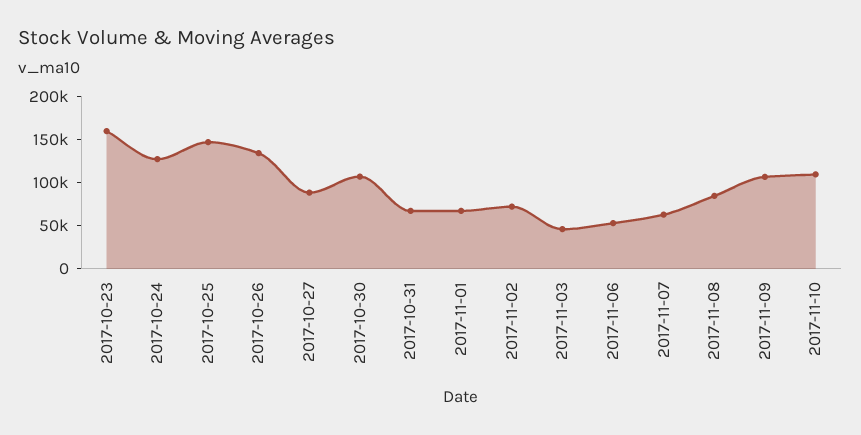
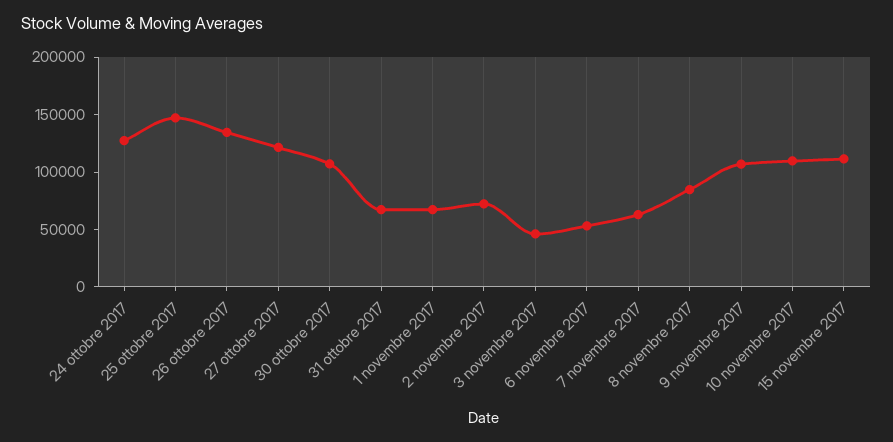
2017-10-23: 160000 -> none
2017-10-27: 90000 -> 120000
15 novembre 2017: none -> 110000

